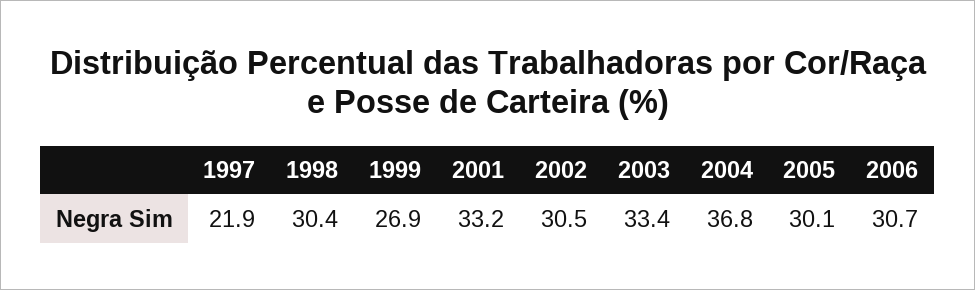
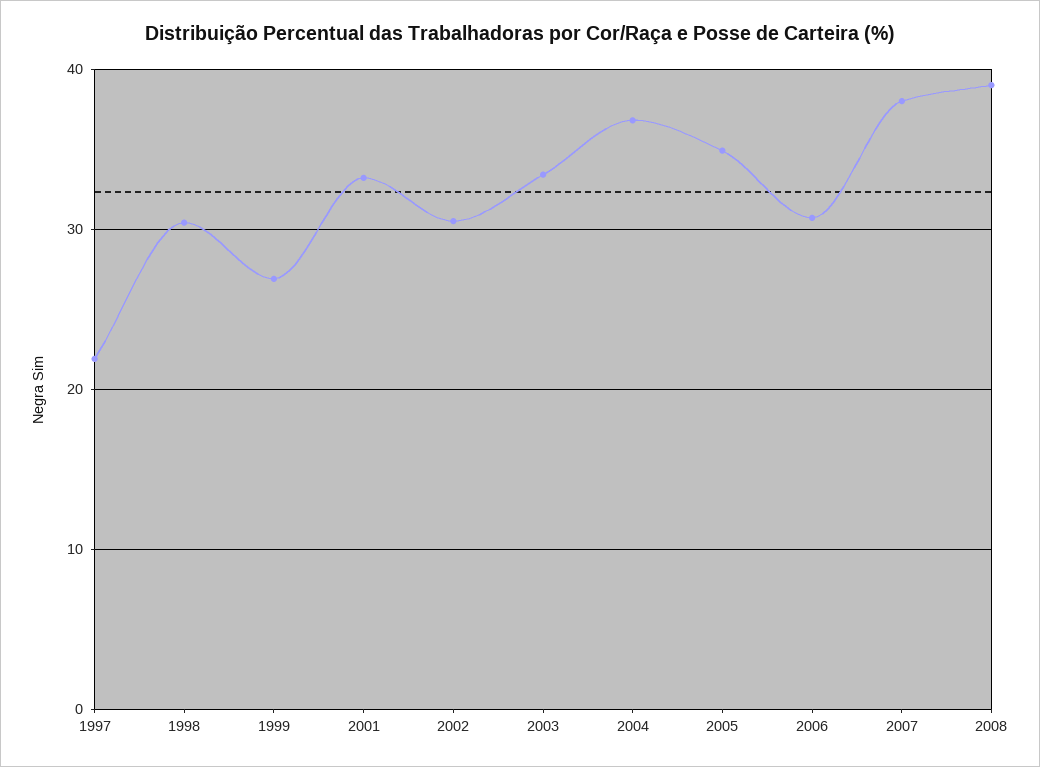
2005: 30.1 -> 35
2007: none -> 38
2008: none -> 39

